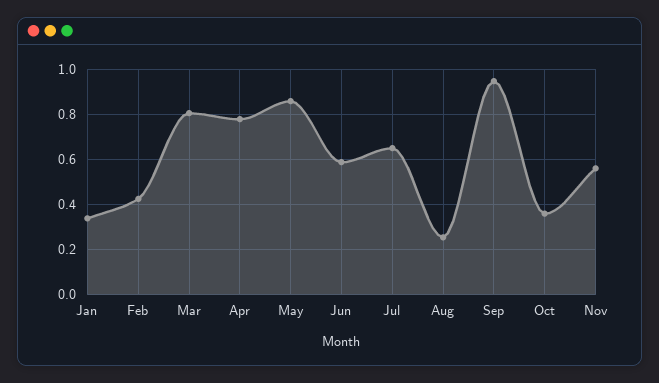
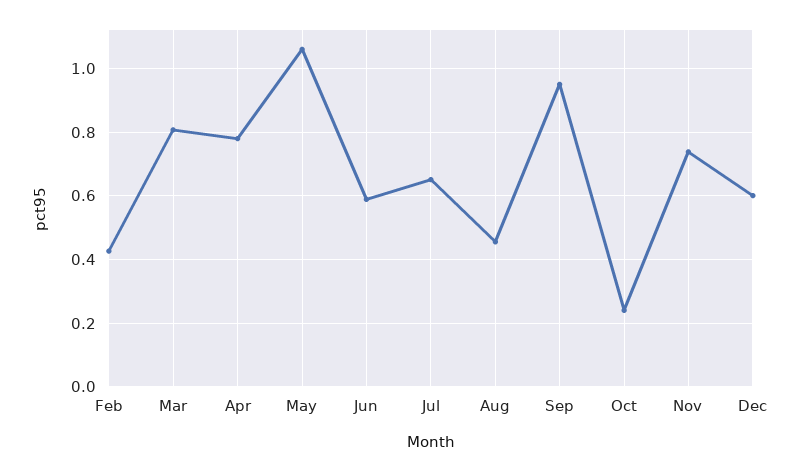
Jan: 0.35 -> none
May: 0.85 -> 1.06
Aug: 0.25 -> 0.46
Oct: 0.35 -> 0.24
Nov: 0.55 -> 0.74
Dec: none -> 0.6

